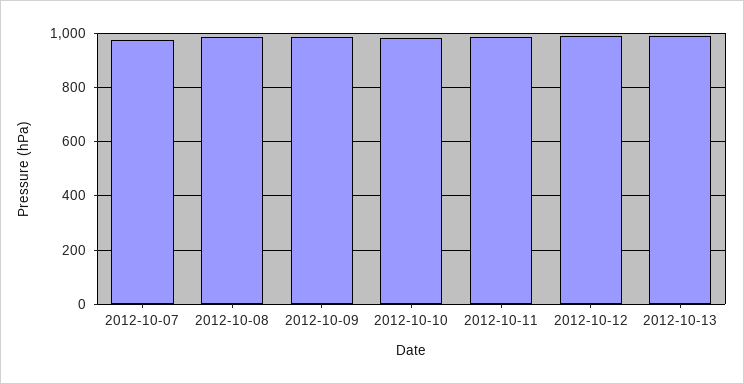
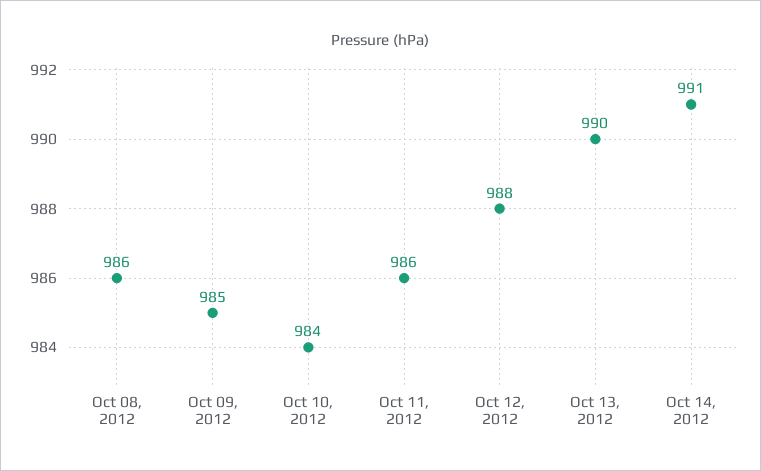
2012-10-07: 975 -> none
Oct 14, 2012: none -> 991

